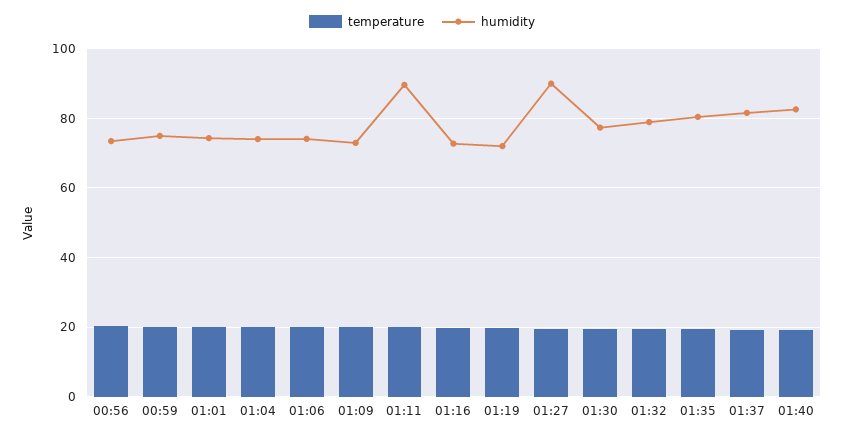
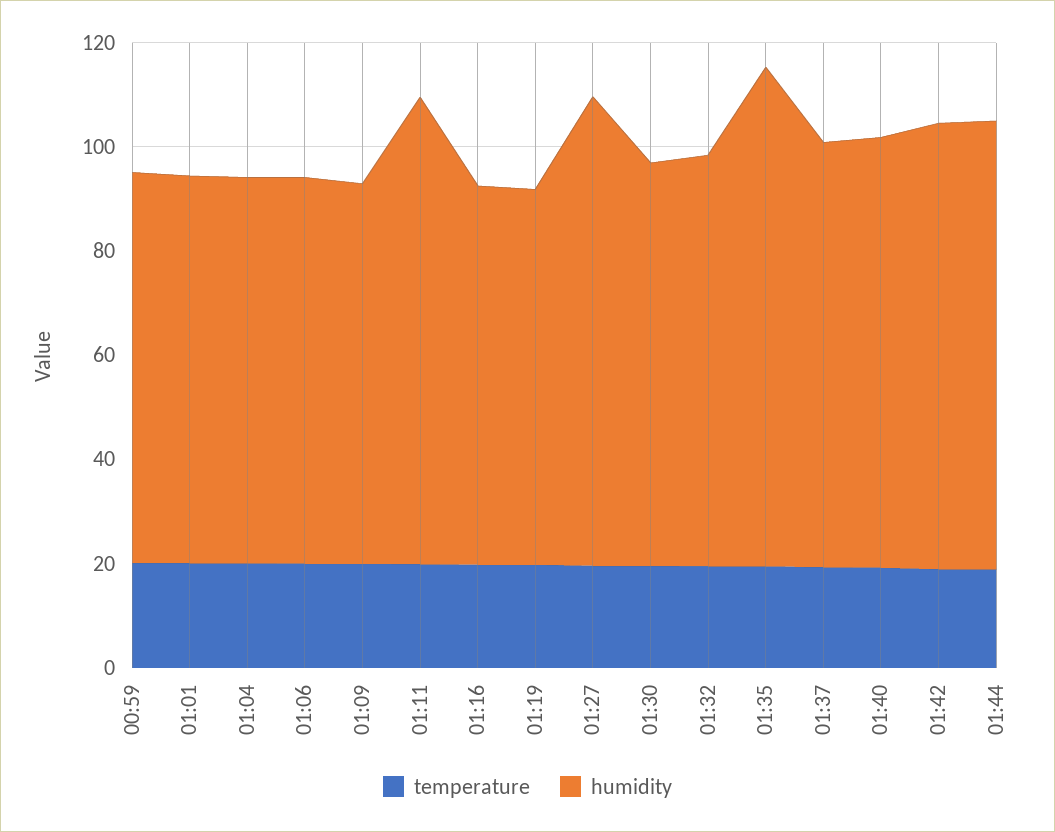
temperature, 00:56: 20 -> none
humidity, 00:56: 74 -> none
humidity, 01:35: 80 -> 95
temperature, 01:42: none -> 20
humidity, 01:42: none -> 85
temperature, 01:44: none -> 20
humidity, 01:44: none -> 85

